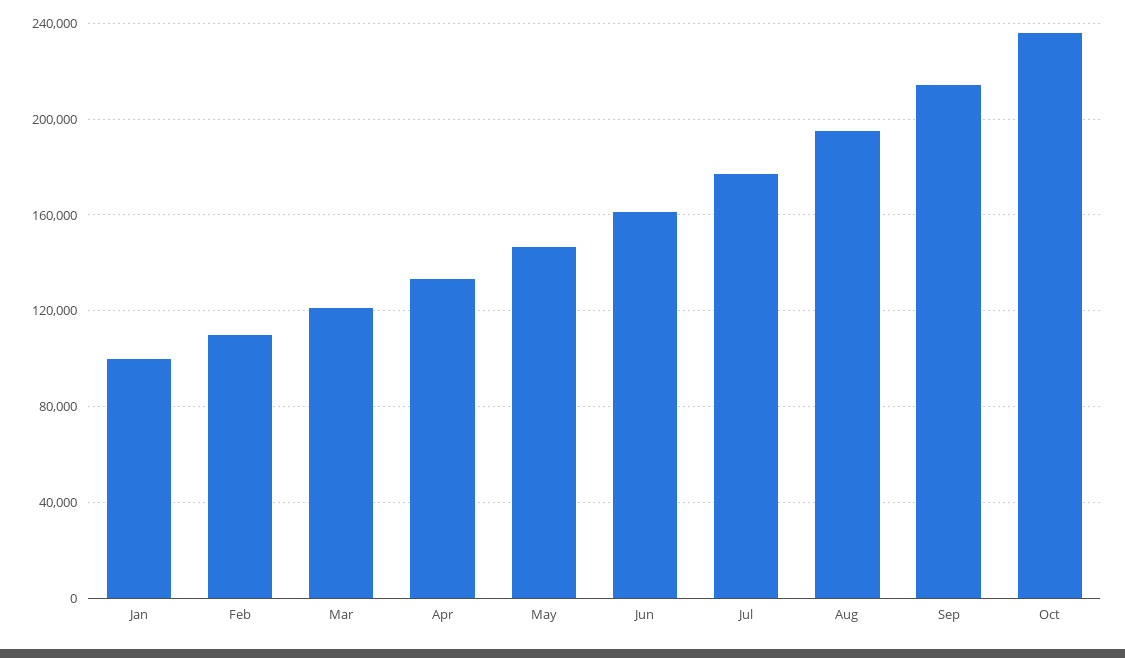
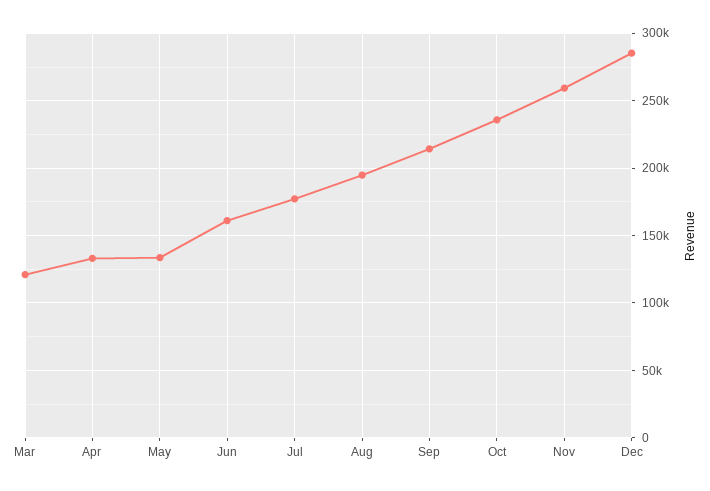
Jan: 100000 -> none
Feb: 110000 -> none
May: 145000 -> 135000
Nov: none -> 260000
Dec: none -> 285000

